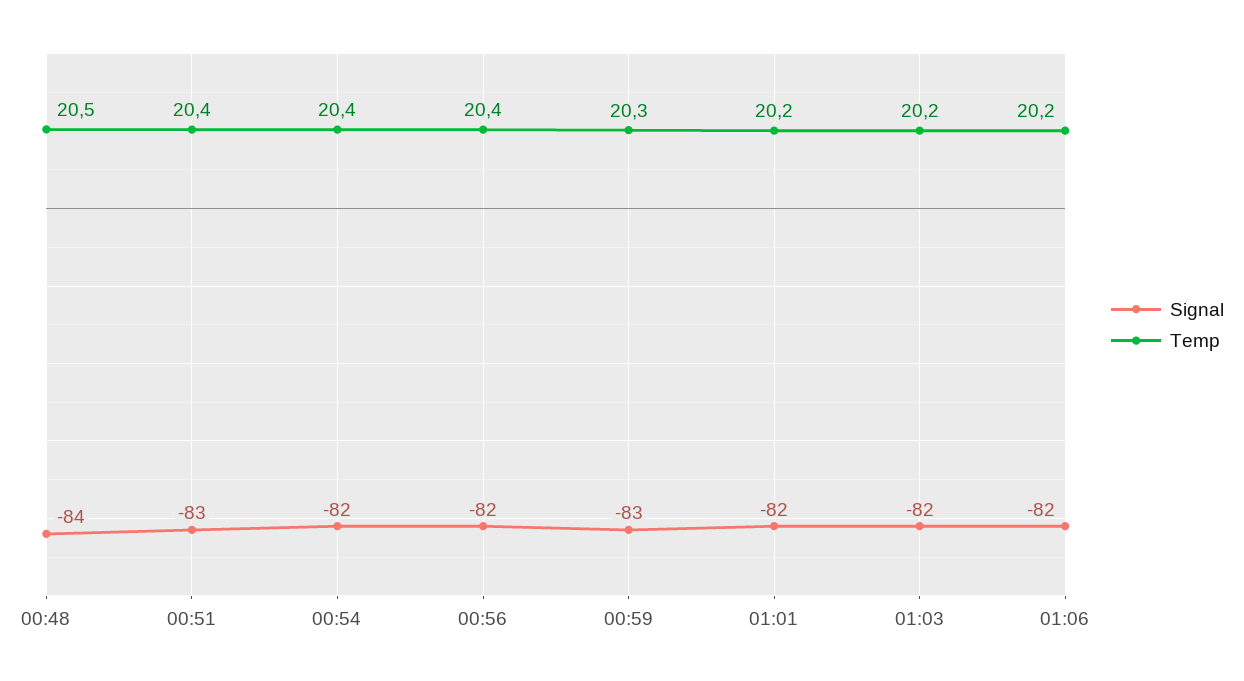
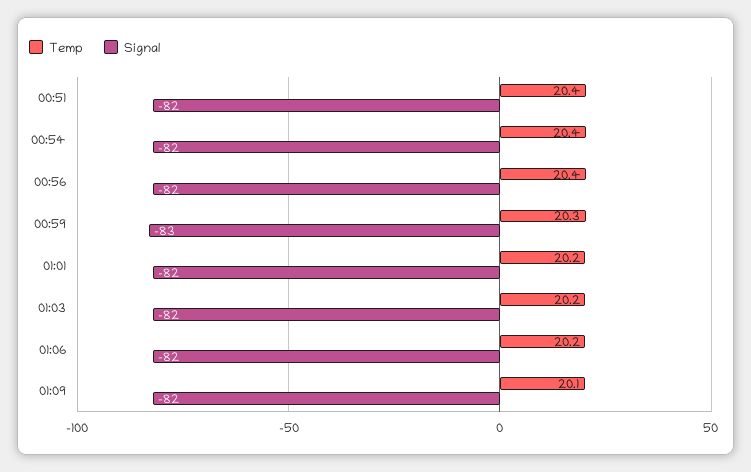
Signal, 00:48: -84 -> none
Temp, 00:48: 20.5 -> none
Signal, 00:51: -83 -> -82
Temp, 01:09: none -> 20.1
Signal, 01:09: none -> -82

